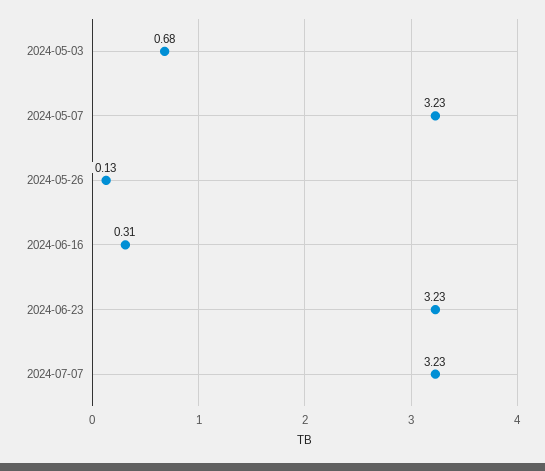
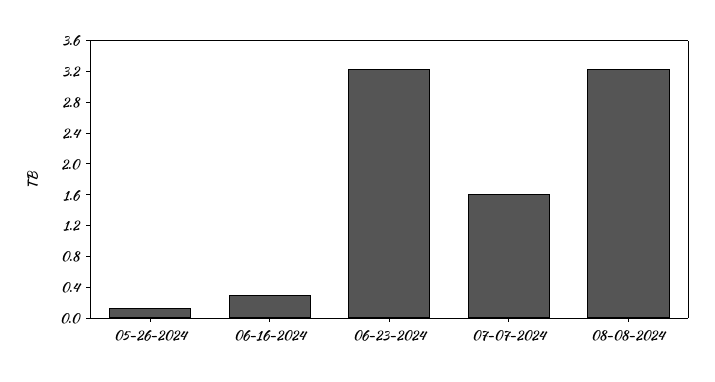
2024-05-03: 0.68 -> none
2024-05-07: 3.23 -> none
2024-07-07: 3.23 -> 1.6
08-08-2024: none -> 3.2

